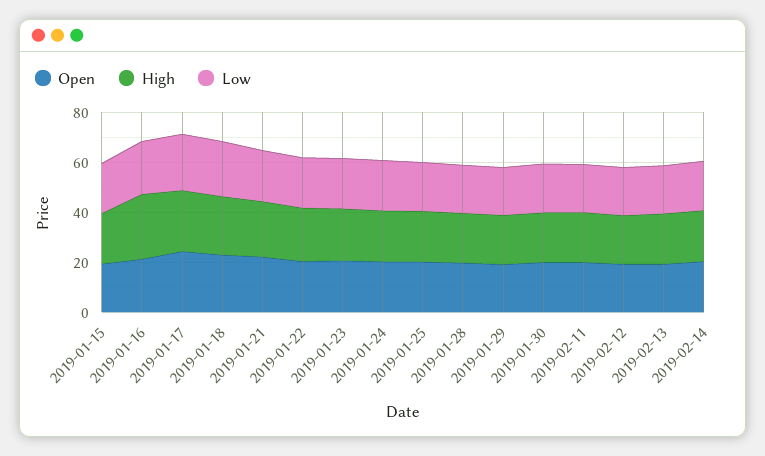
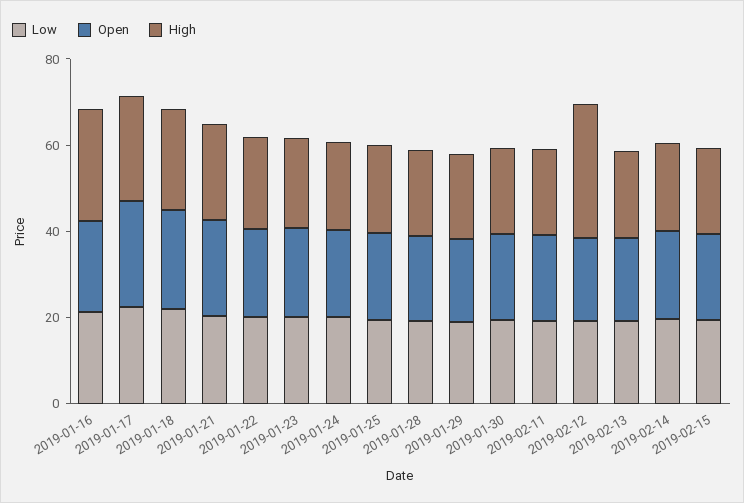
Open, 2019-01-15: 20 -> none
High, 2019-01-15: 20 -> none
Low, 2019-01-15: 20 -> none
High, 2019-02-12: 20 -> 30
Low, 2019-02-15: none -> 20
Open, 2019-02-15: none -> 20
High, 2019-02-15: none -> 20

